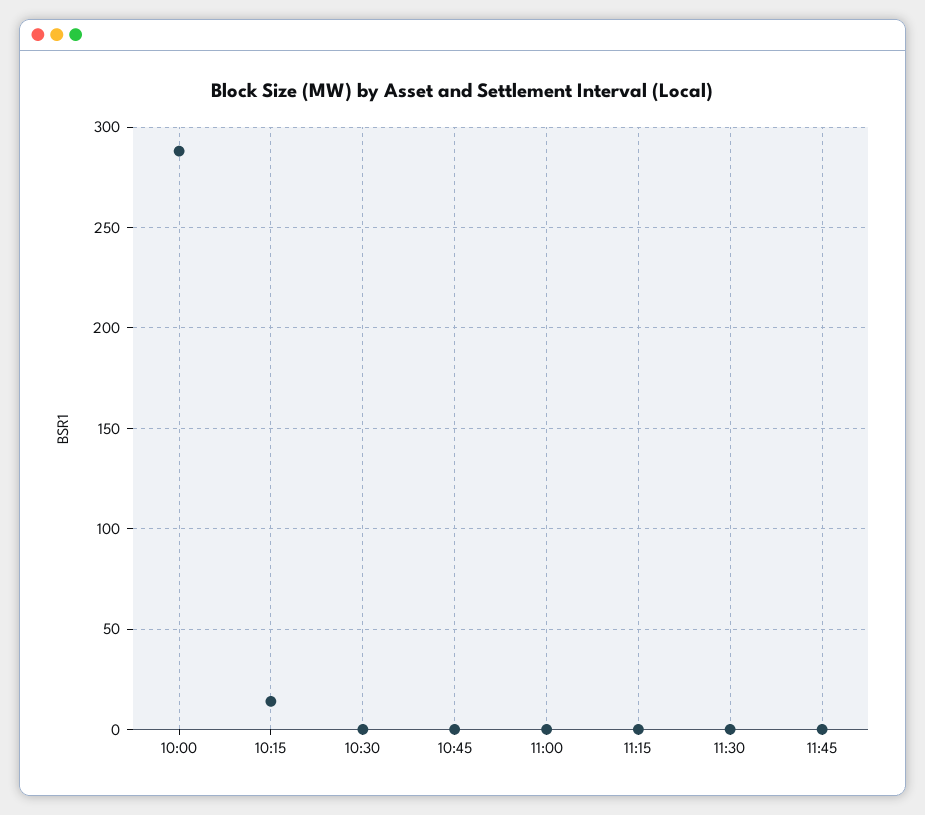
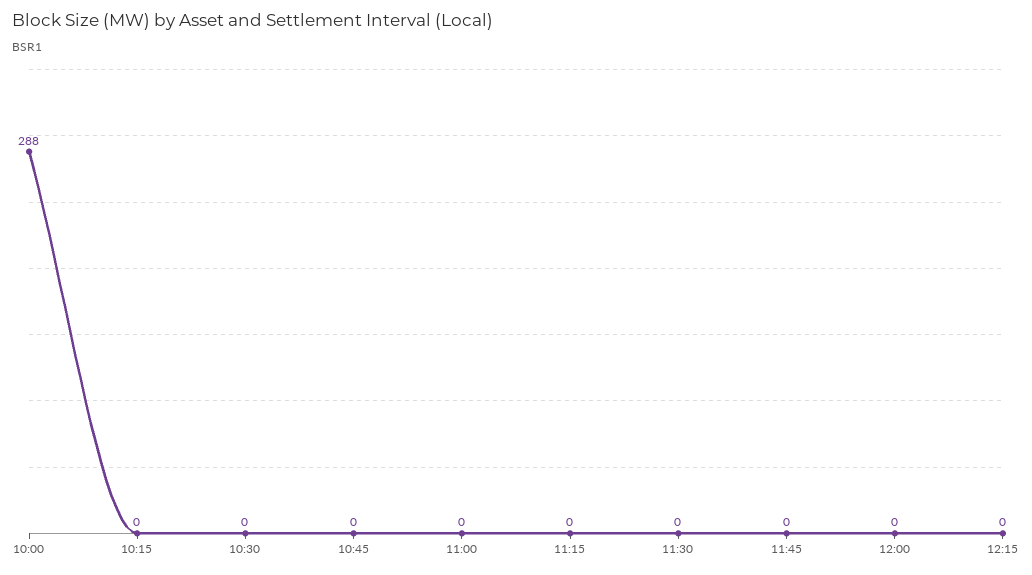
10:15: 15 -> 0
12:00: none -> 0
12:15: none -> 0

